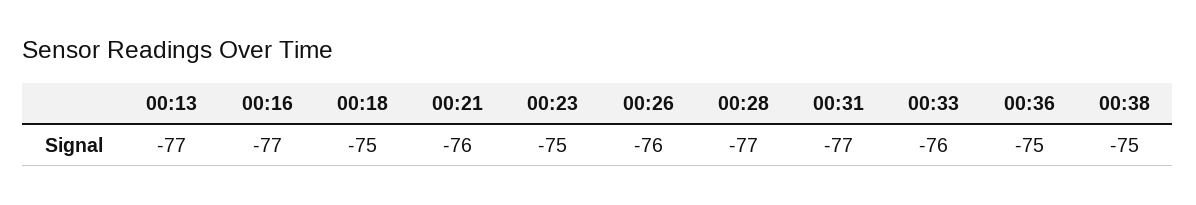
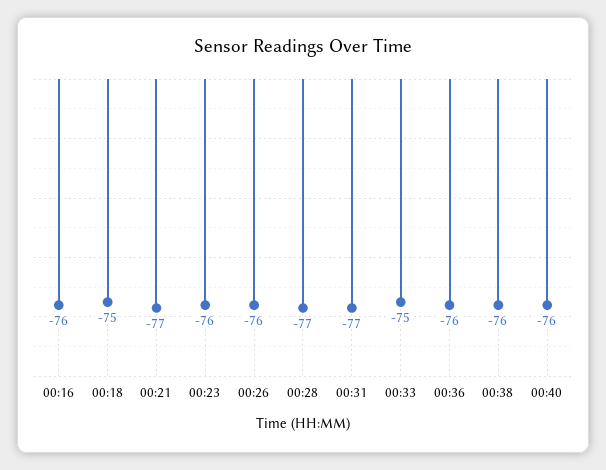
00:13: -77 -> none
00:16: -77 -> -76
00:21: -76 -> -77
00:23: -75 -> -76
00:33: -76 -> -75
00:36: -75 -> -76
00:38: -75 -> -76
00:40: none -> -76

